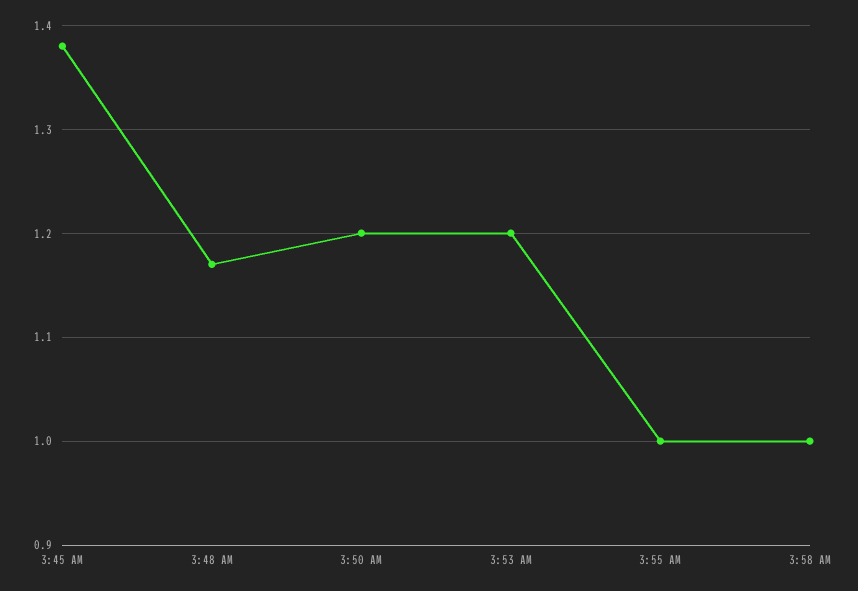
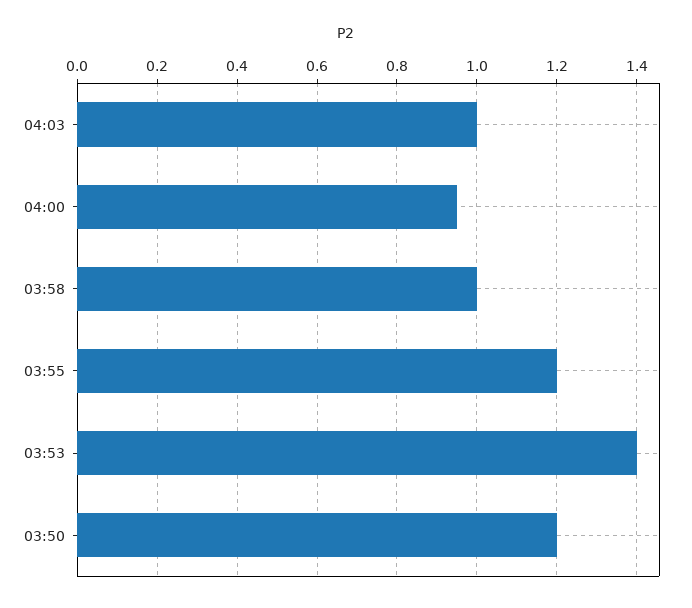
3:45 AM: 1.38 -> none
3:48 AM: 1.17 -> none
3:53 AM: 1.2 -> 1.4
3:55 AM: 1 -> 1.2
04:03: none -> 1
04:00: none -> 0.95

